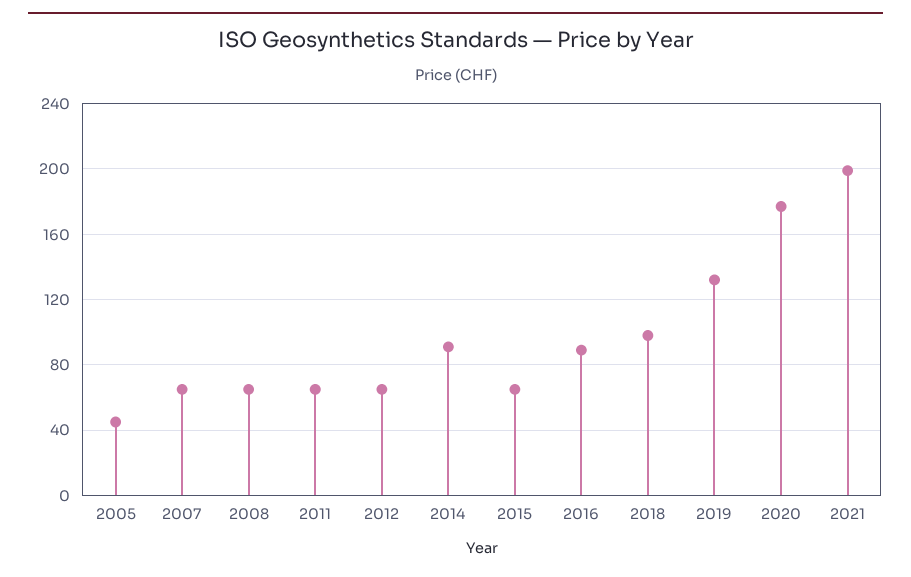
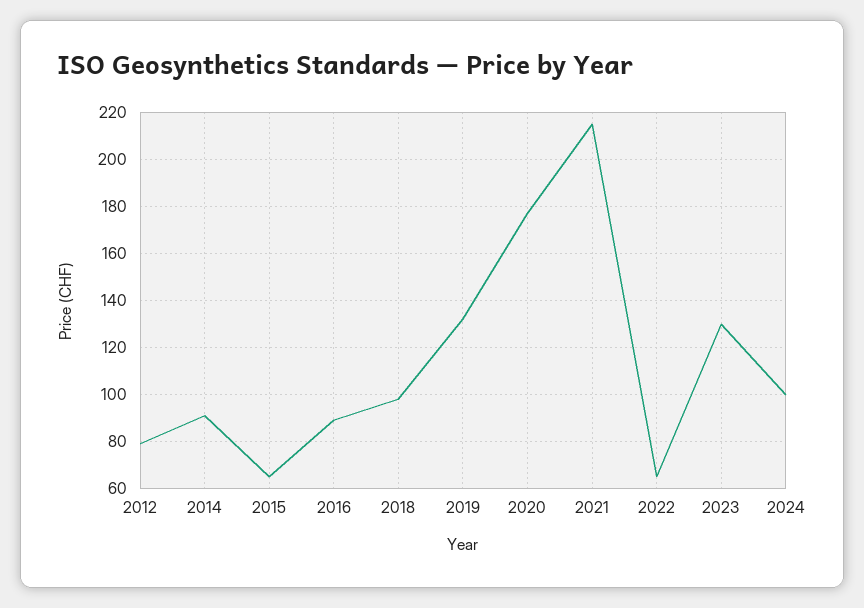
2005: 45 -> none
2007: 65 -> none
2008: 65 -> none
2011: 65 -> none
2012: 65 -> 80
2021: 200 -> 215
2022: none -> 65
2023: none -> 130
2024: none -> 100

